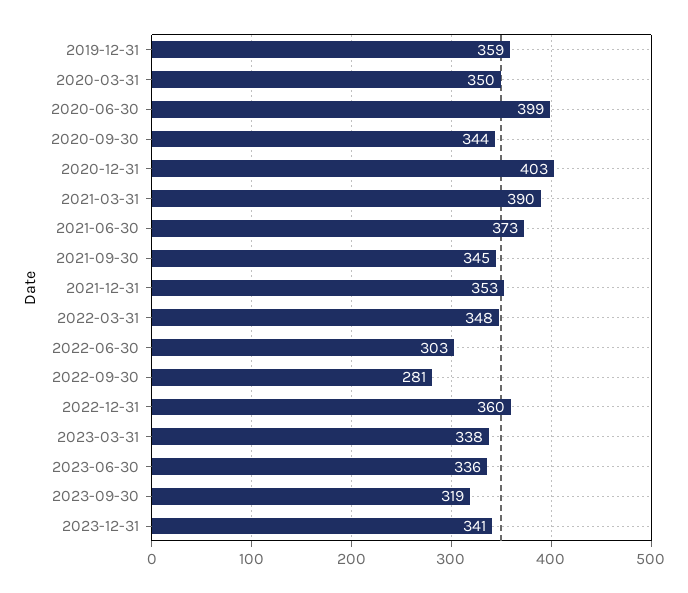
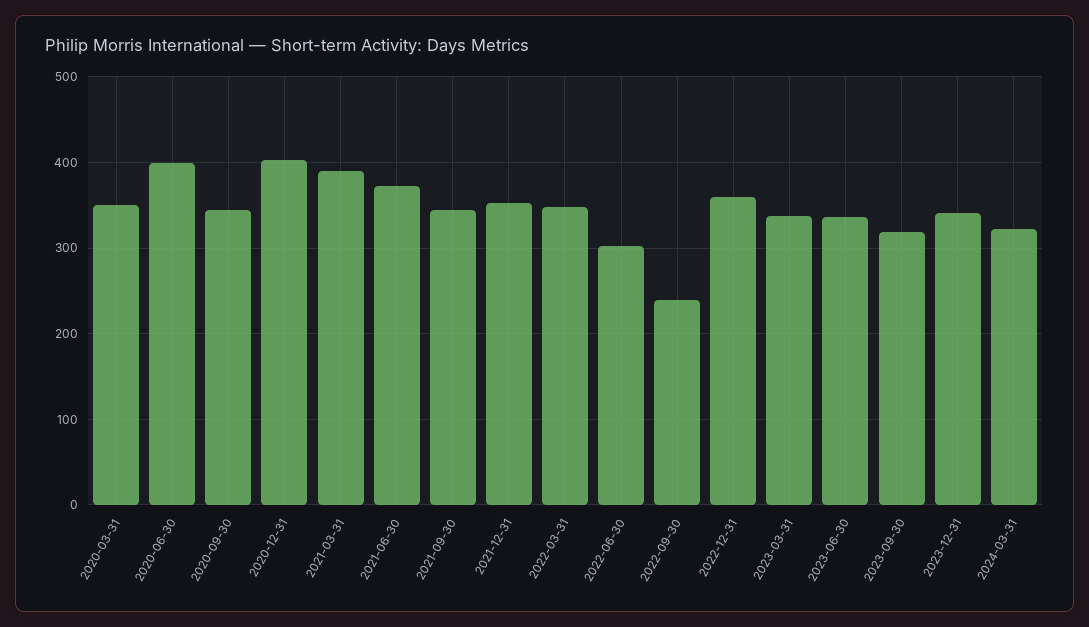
2019-12-31: 359 -> none
2022-09-30: 281 -> 240
2024-03-31: none -> 320

